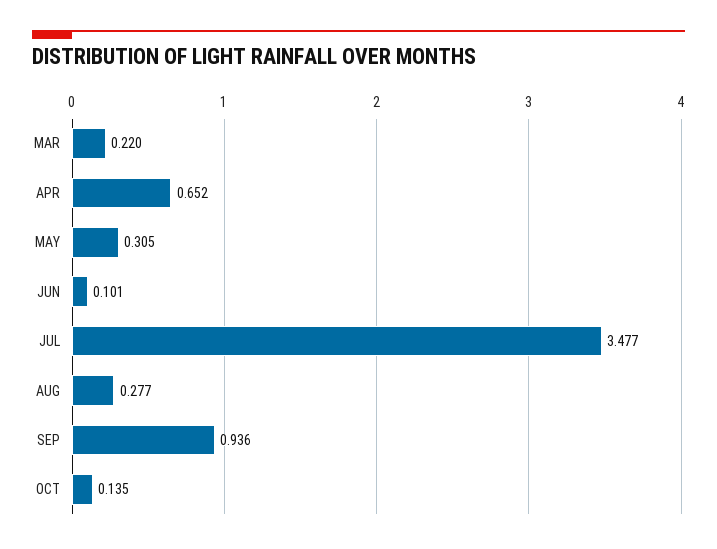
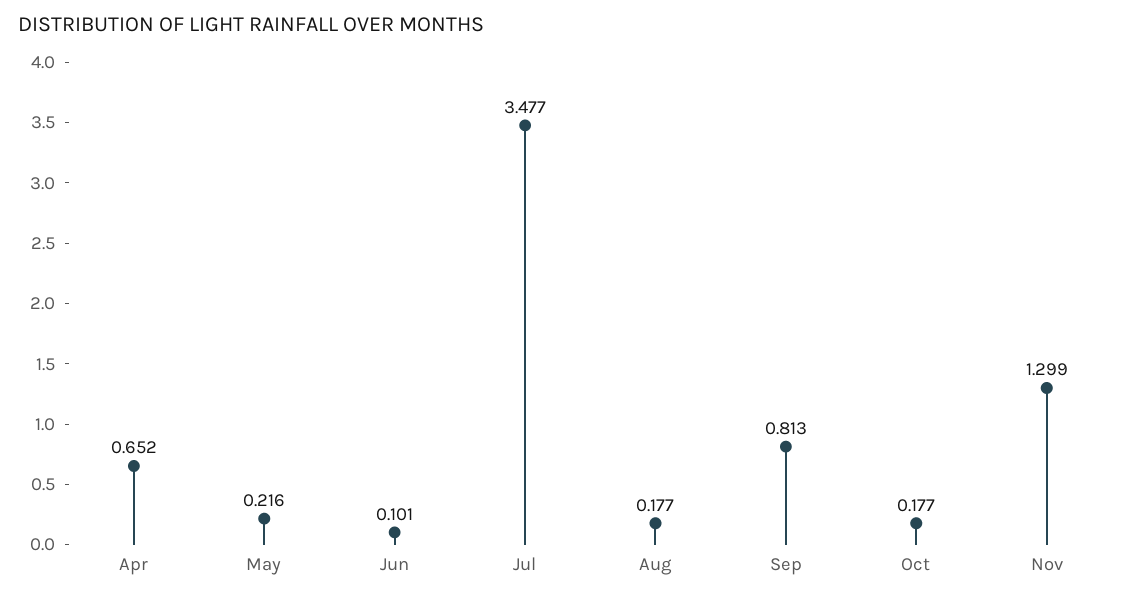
MAR: 0.22 -> none
MAY: 0.305 -> 0.216
AUG: 0.277 -> 0.177
SEP: 0.936 -> 0.813
OCT: 0.135 -> 0.177
Nov: none -> 1.299

